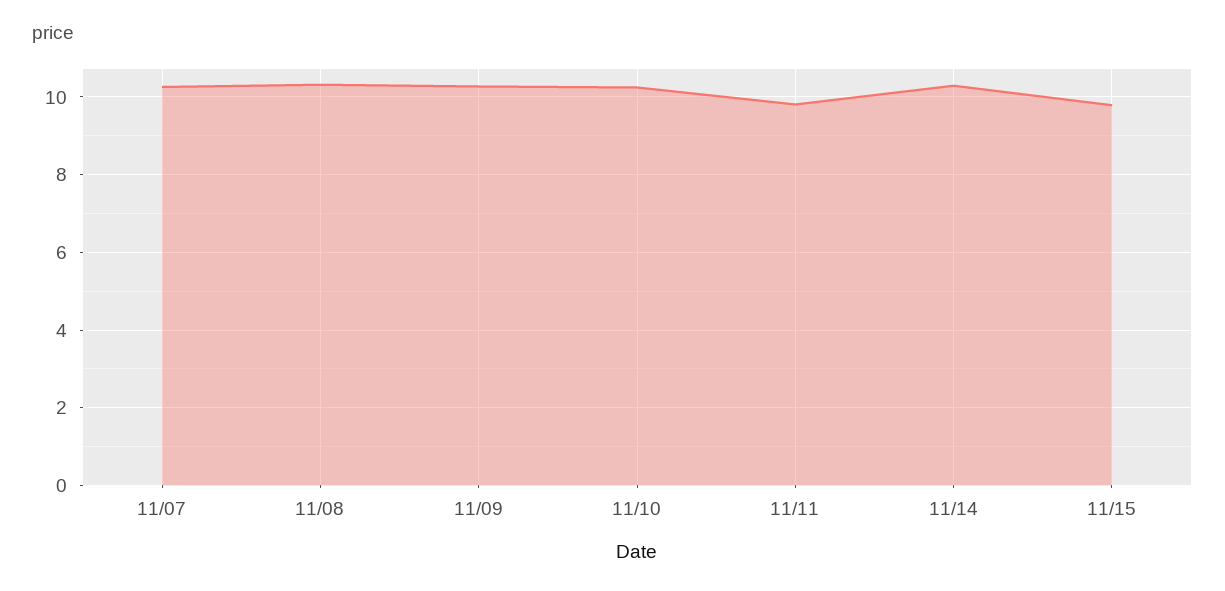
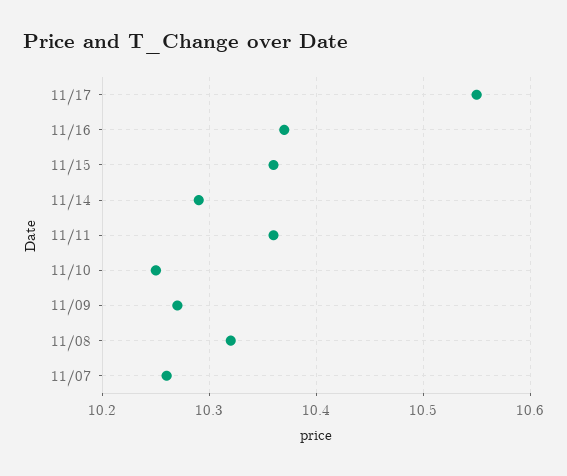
11/11: 9.8 -> 10.36
11/15: 9.8 -> 10.36
11/17: none -> 10.55
11/16: none -> 10.37

